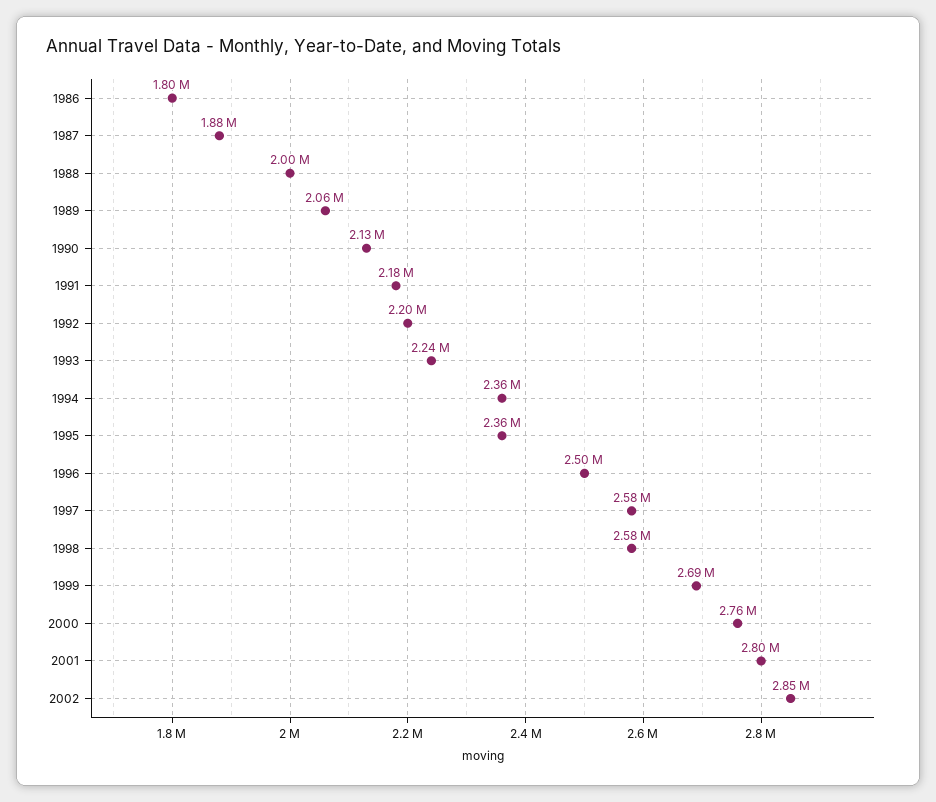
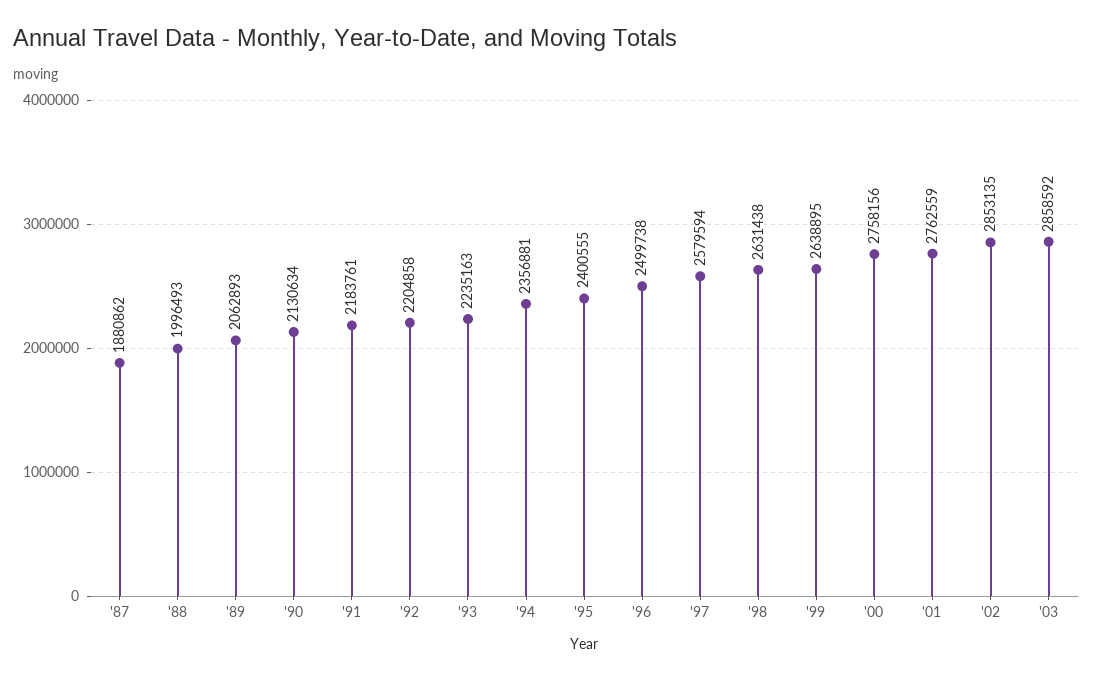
1986: 1800000 -> none
1995: 2360000 -> 2400555
1998: 2580000 -> 2631438
1999: 2690000 -> 2638895
2001: 2800000 -> 2762559
'03: none -> 2858592

